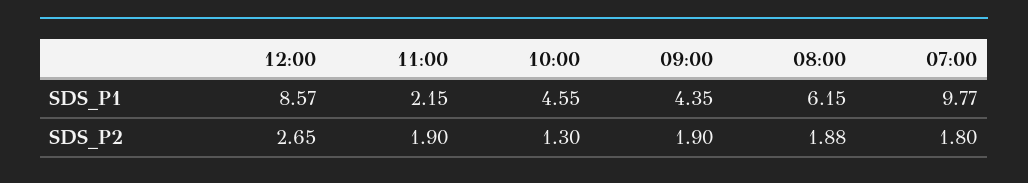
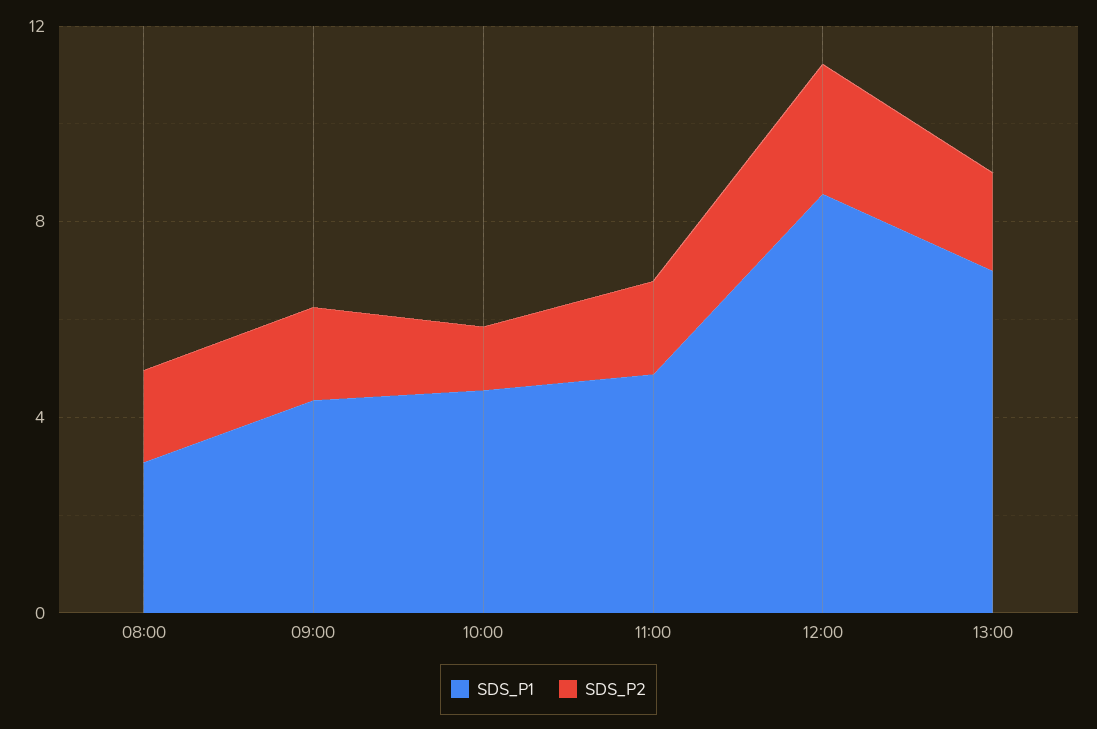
SDS_P1, 11:00: 2.15 -> 5
SDS_P1, 08:00: 6.15 -> 3
SDS_P1, 07:00: 9.77 -> none
SDS_P2, 07:00: 1.8 -> none
SDS_P1, 13:00: none -> 7
SDS_P2, 13:00: none -> 2

